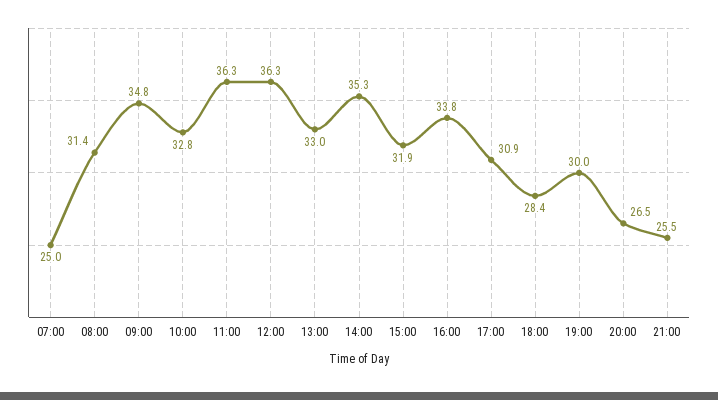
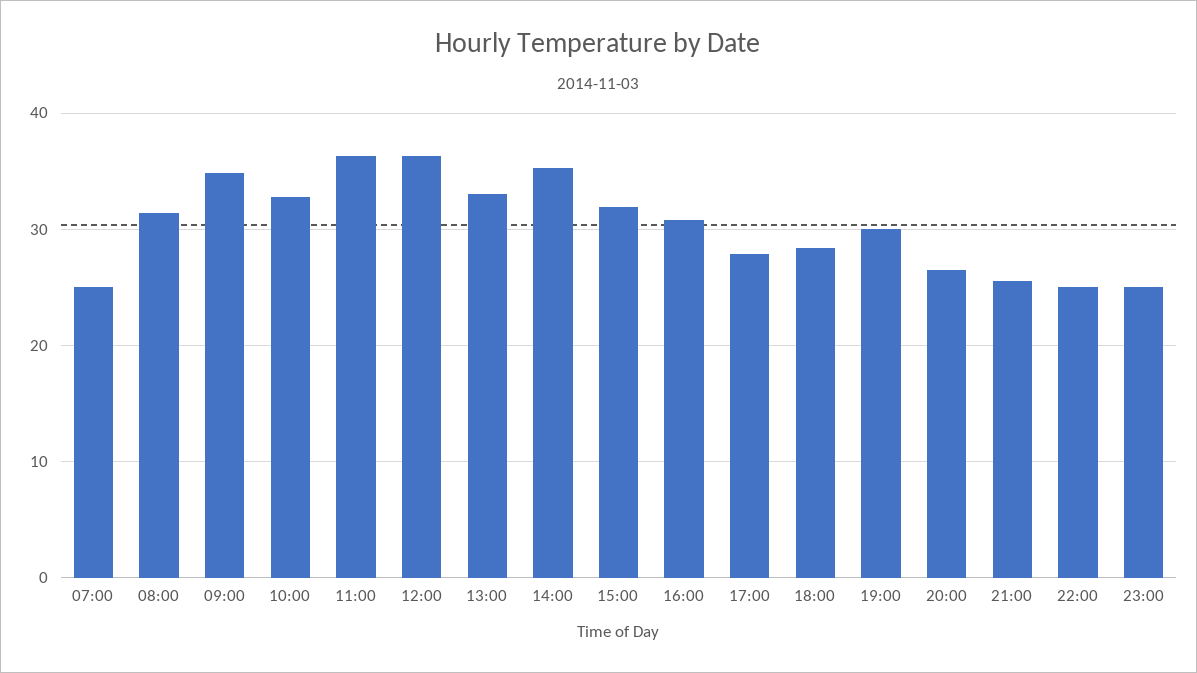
16:00: 33.8 -> 31
17:00: 30.9 -> 28
22:00: none -> 25
23:00: none -> 25

